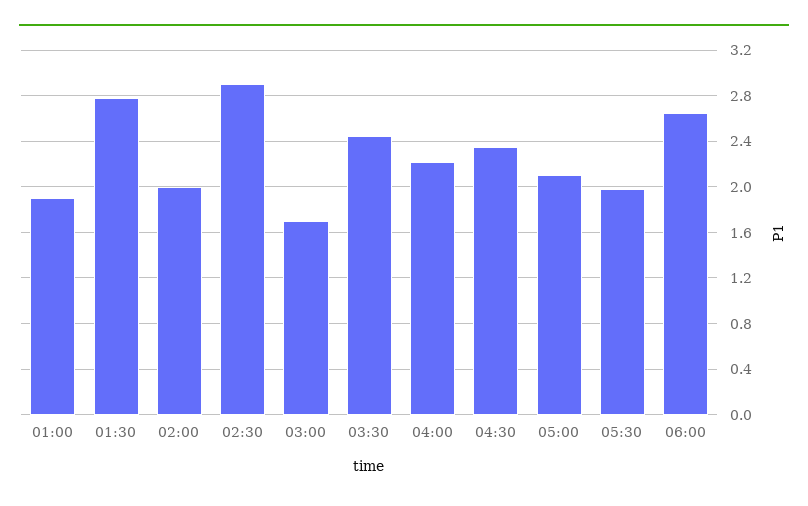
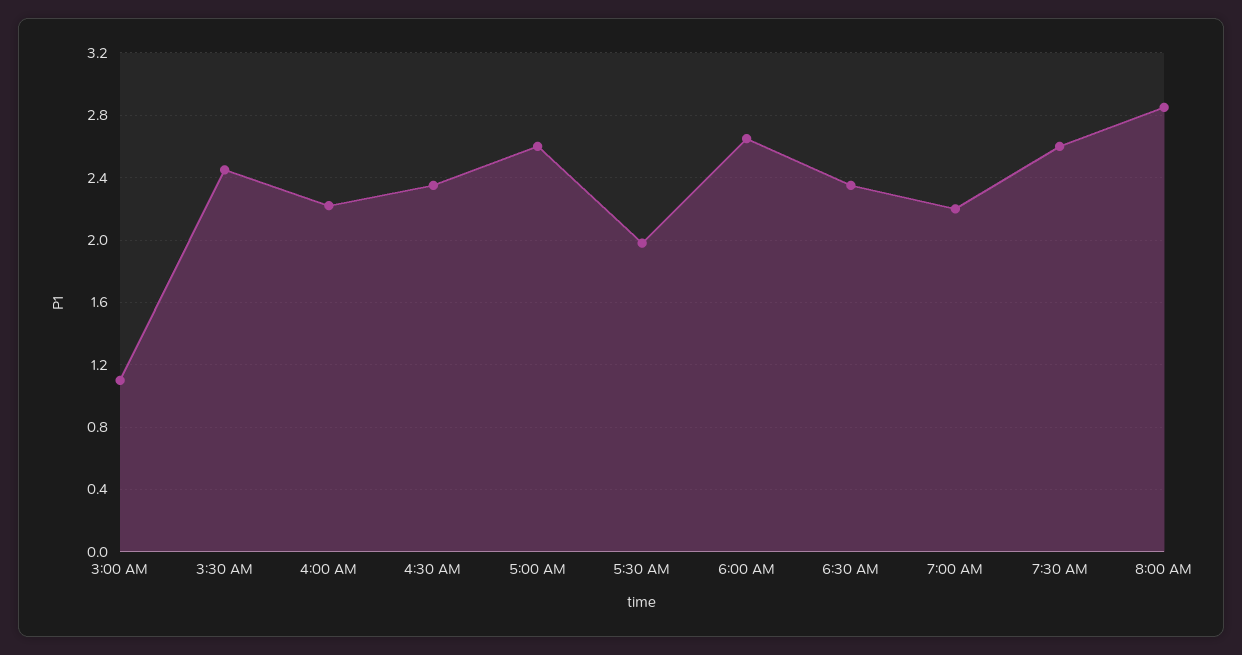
01:00: 1.9 -> none
01:30: 2.8 -> none
02:00: 2 -> none
02:30: 2.9 -> none
03:00: 1.7 -> 1.1
05:00: 2.1 -> 2.6
6:30 AM: none -> 2.35
7:00 AM: none -> 2.2
7:30 AM: none -> 2.6
8:00 AM: none -> 2.85

